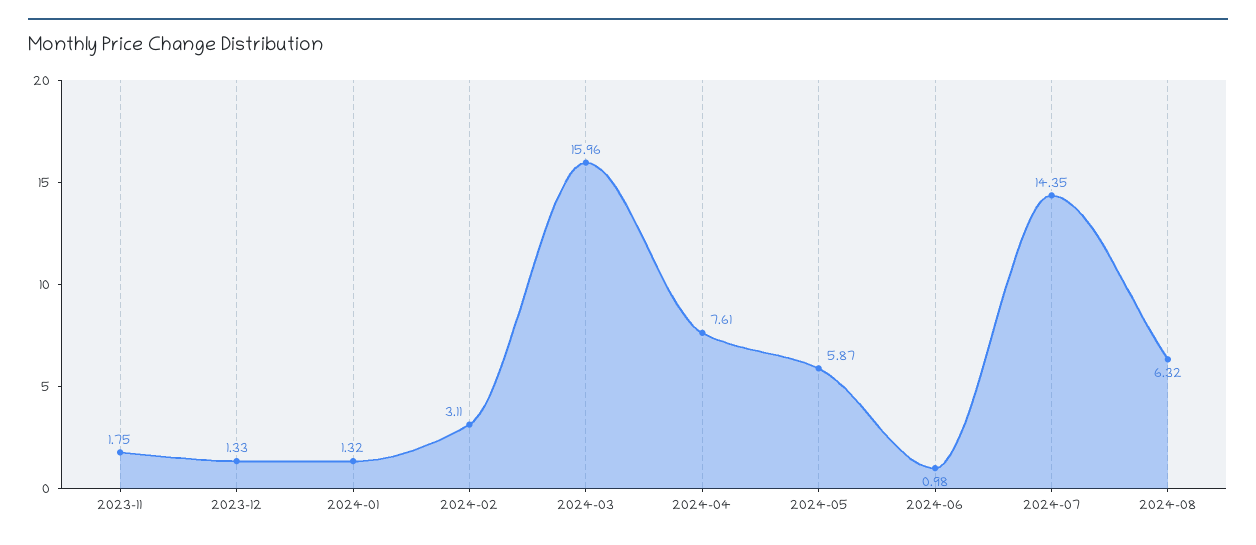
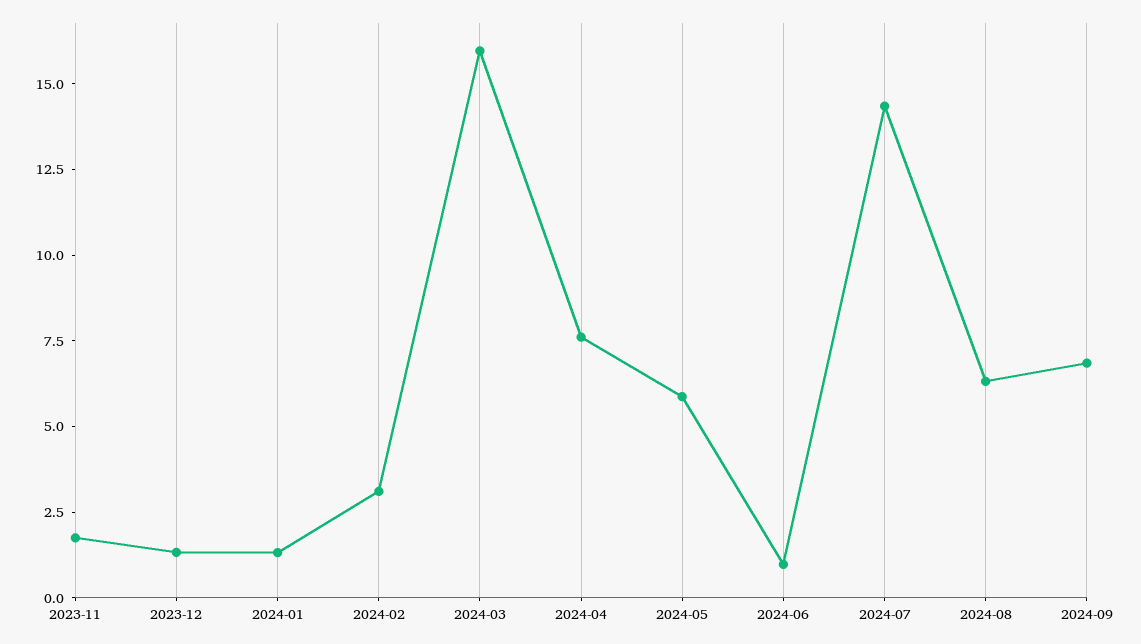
2024-09: none -> 7

